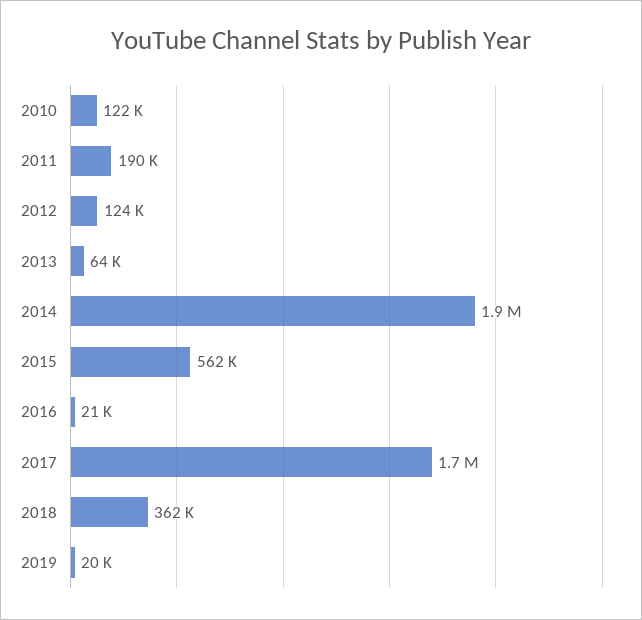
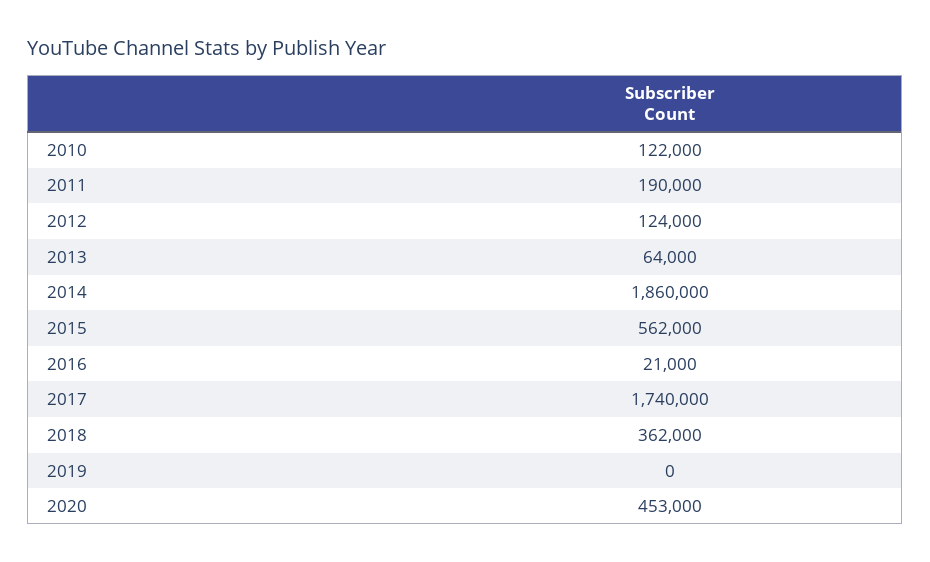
2019: 20000 -> 0
2020: none -> 453000

